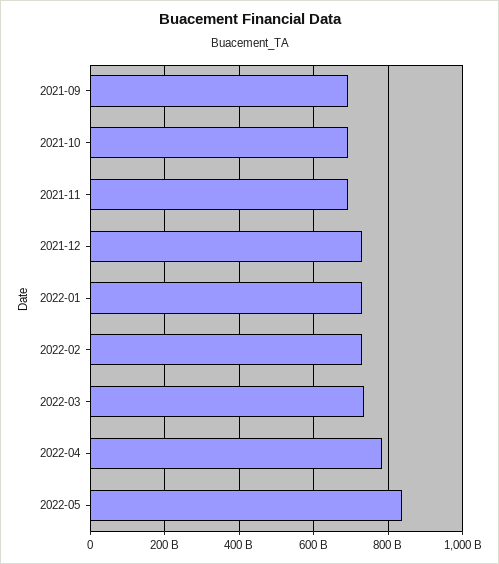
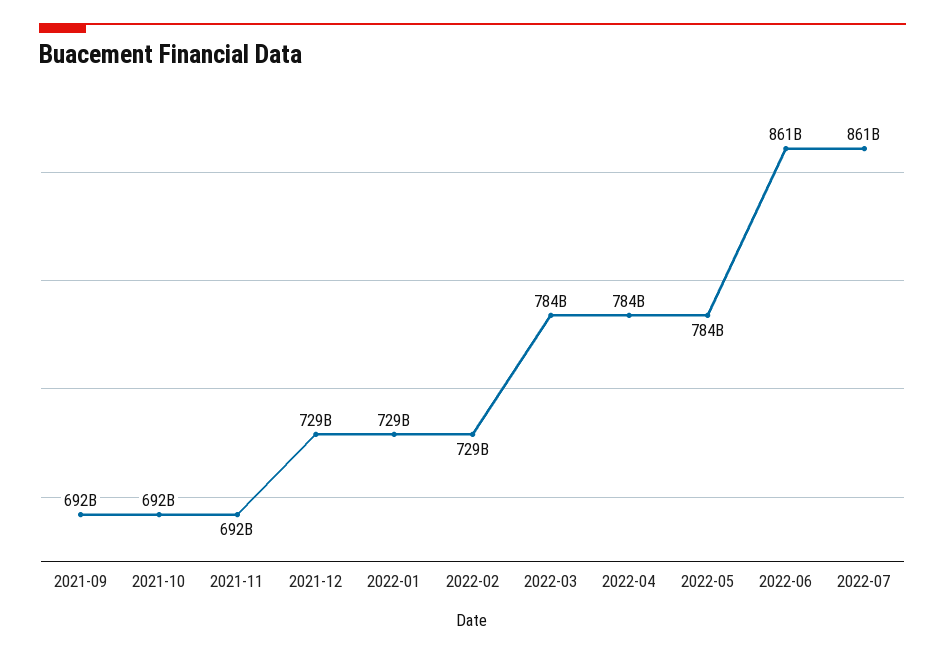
2022-03: 740000000000 -> 784000000000
2022-05: 840000000000 -> 784000000000
2022-06: none -> 861000000000
2022-07: none -> 861000000000

